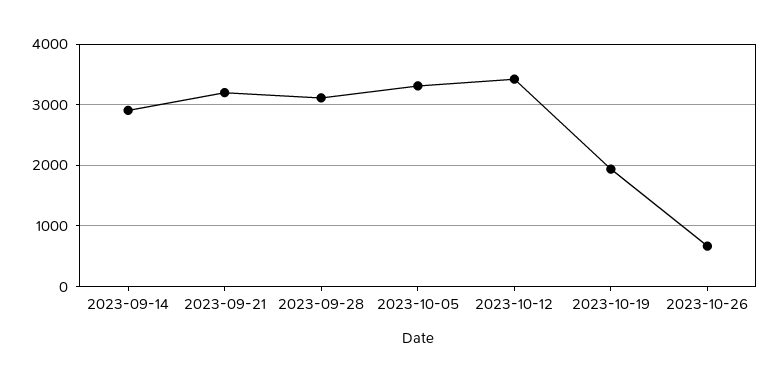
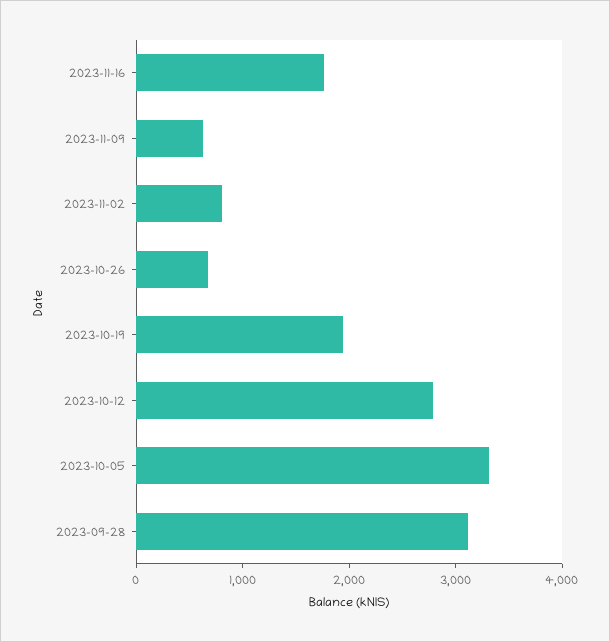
2023-09-14: 2900 -> none
2023-09-21: 3200 -> none
2023-10-12: 3400 -> 2800
2023-11-16: none -> 1800
2023-11-09: none -> 600
2023-11-02: none -> 800

